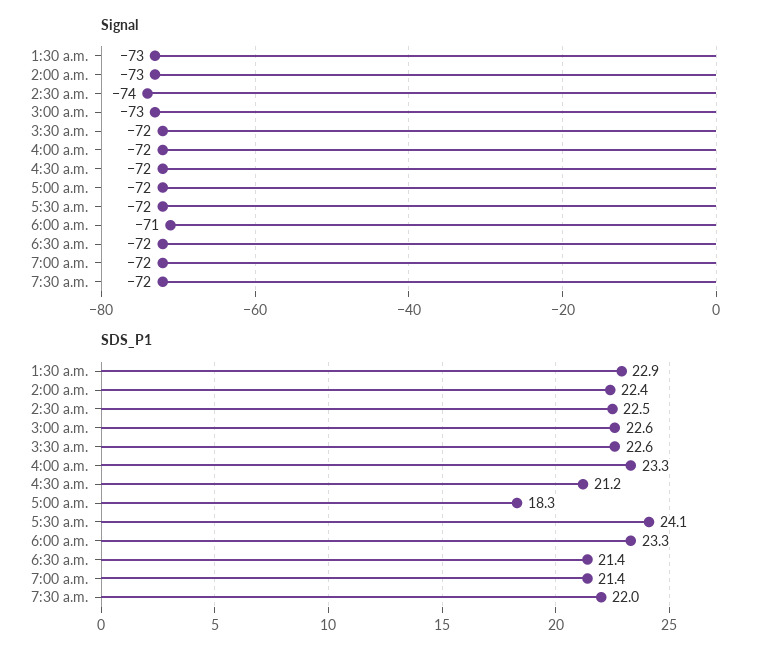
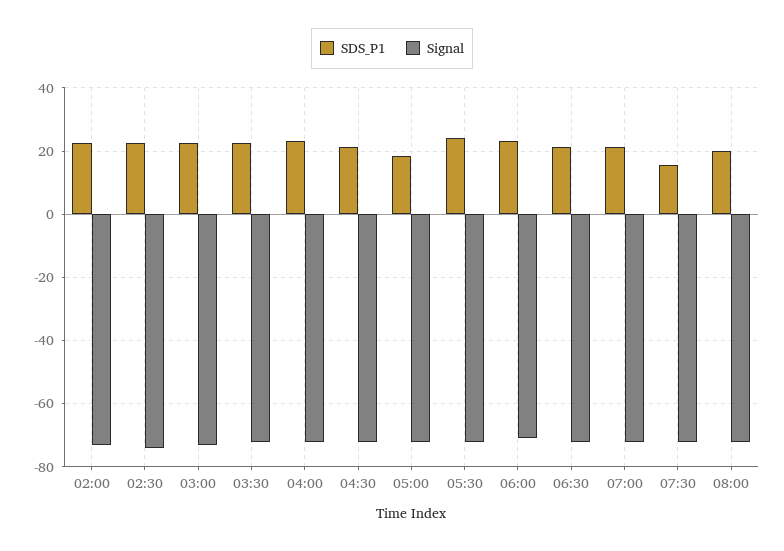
Signal, 1:30 a.m.: -73 -> none
SDS_P1, 1:30 a.m.: 22.9 -> none
SDS_P1, 7:30 a.m.: 22 -> 16
SDS_P1, 08:00: none -> 20
Signal, 08:00: none -> -72

